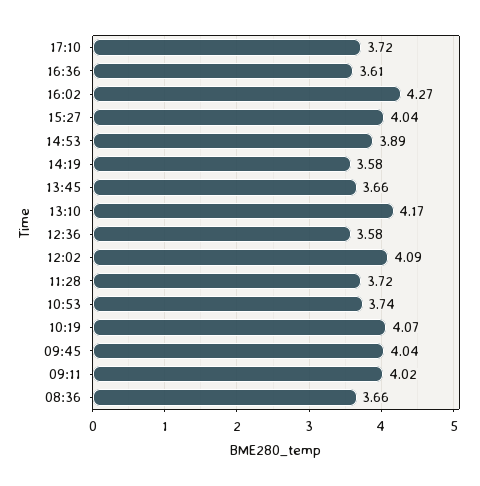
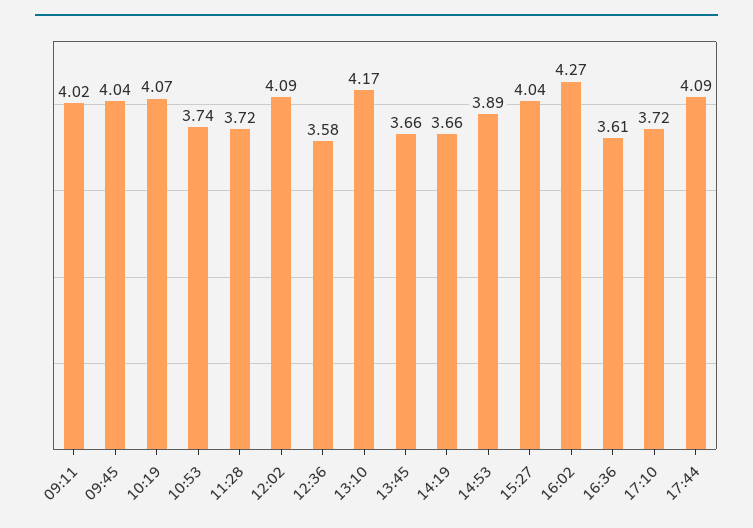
14:19: 3.58 -> 3.66
08:36: 3.66 -> none
17:44: none -> 4.09

